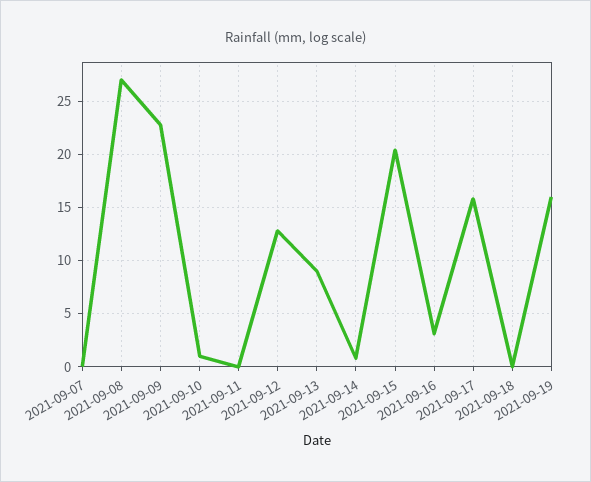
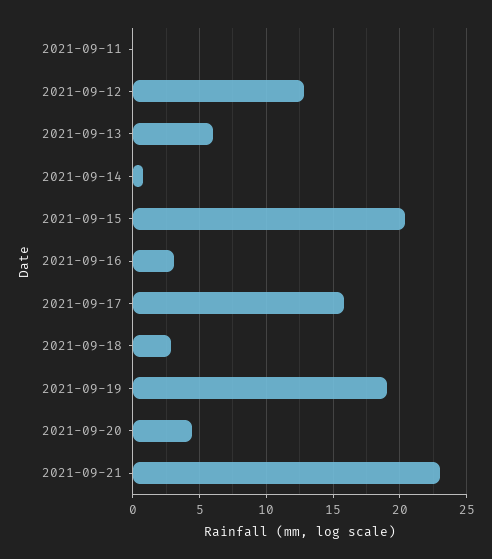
2021-09-07: 0 -> none
2021-09-08: 27 -> none
2021-09-09: 23 -> none
2021-09-10: 1 -> none
2021-09-13: 9 -> 6
2021-09-18: 0 -> 3
2021-09-19: 16 -> 19
2021-09-20: none -> 4.5
2021-09-21: none -> 23

